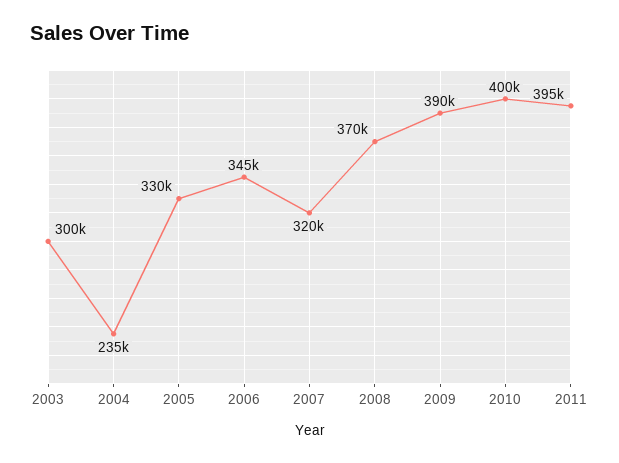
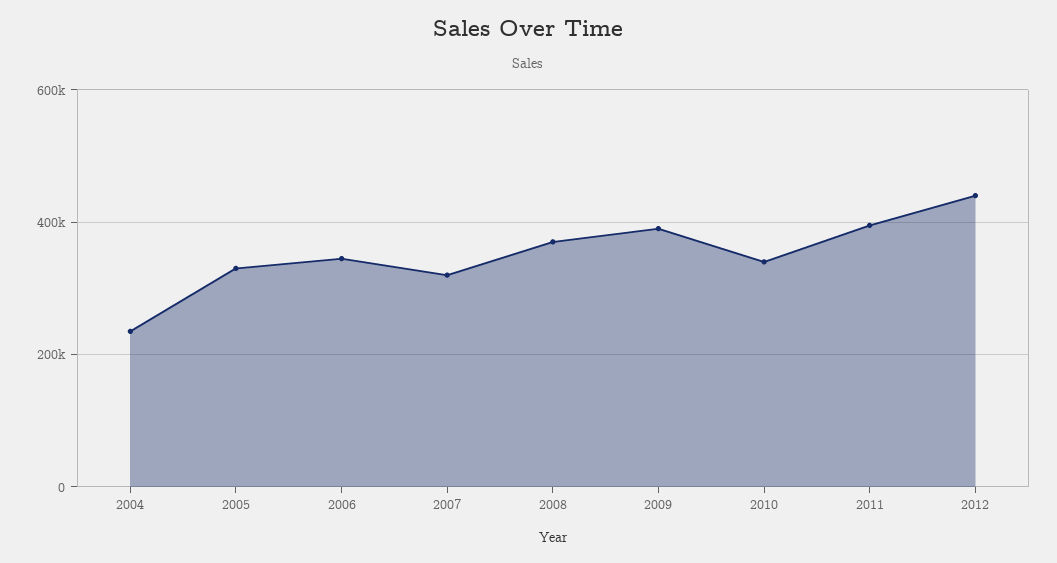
2003: 300000 -> none
2010: 400000 -> 340000
2012: none -> 440000

